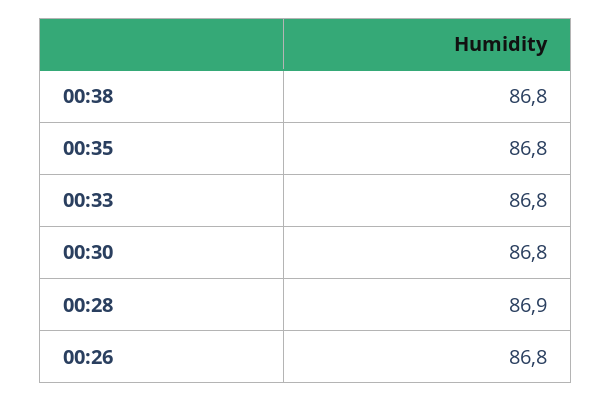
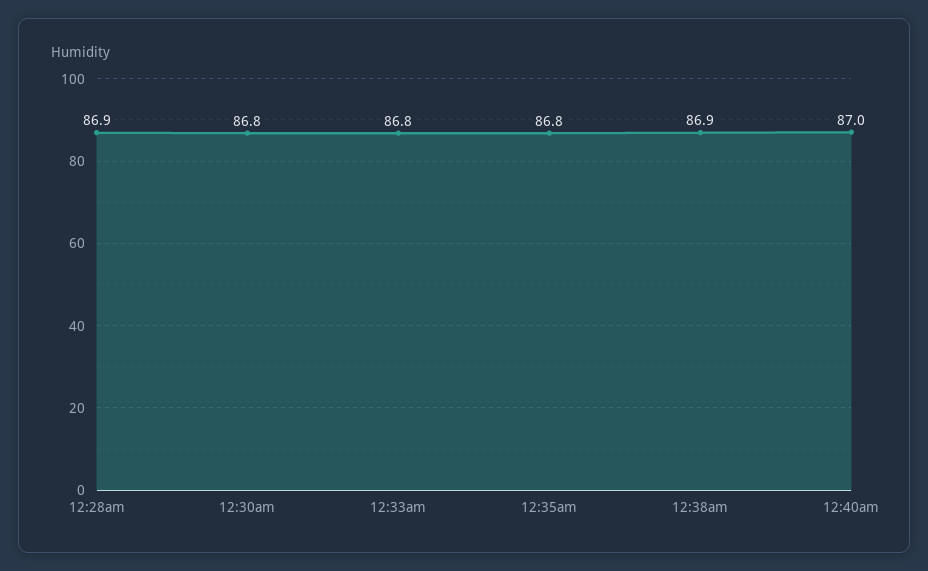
00:38: 86.8 -> 86.9
00:26: 86.8 -> none
12:40am: none -> 87

